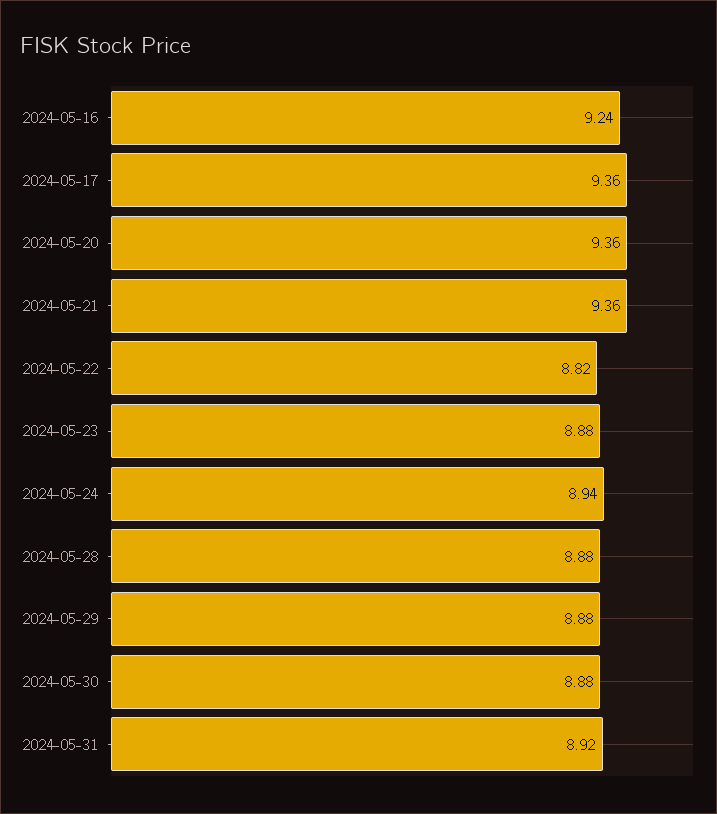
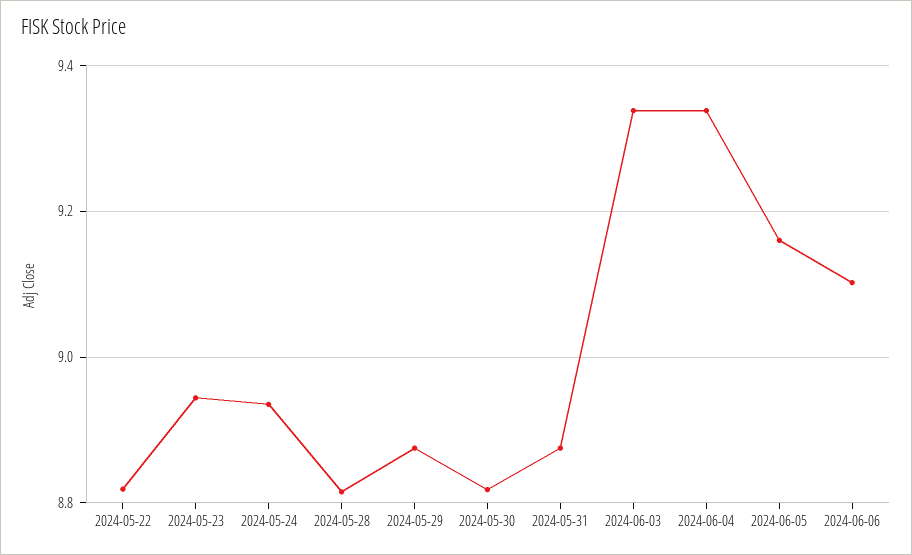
2024-05-16: 9.24 -> none
2024-05-17: 9.36 -> none
2024-05-20: 9.36 -> none
2024-05-21: 9.36 -> none
2024-05-23: 8.88 -> 8.94
2024-05-28: 8.88 -> 8.82
2024-05-30: 8.88 -> 8.82
2024-05-31: 8.92 -> 8.88
2024-06-03: none -> 9.34
2024-06-04: none -> 9.34
2024-06-05: none -> 9.16
2024-06-06: none -> 9.1

